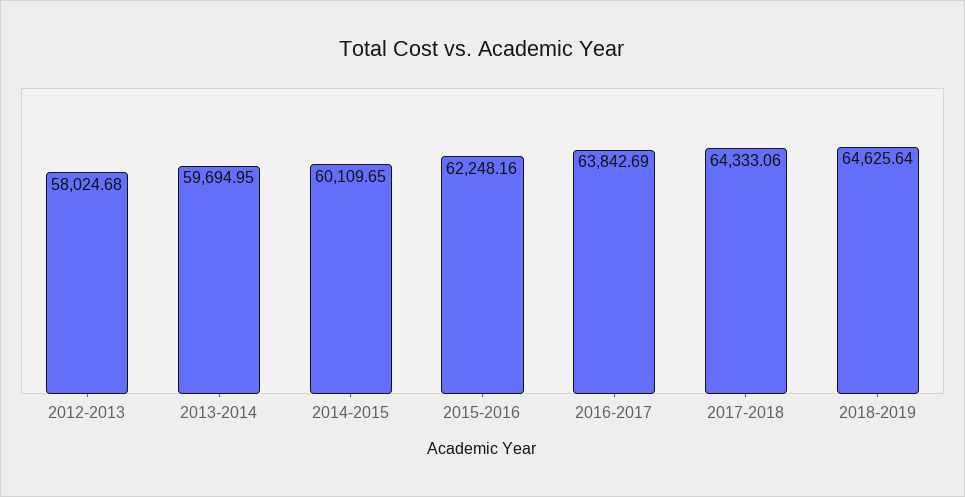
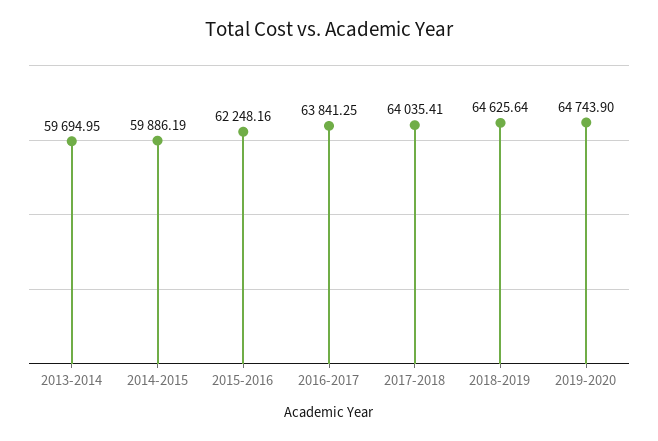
2012-2013: 58024.68 -> none
2014-2015: 60109.65 -> 59886.19
2016-2017: 63842.69 -> 63841.25
2017-2018: 64333.06 -> 64035.41
2019-2020: none -> 64743.9

